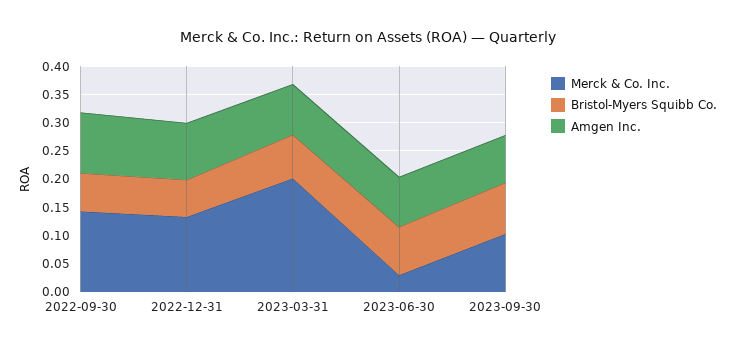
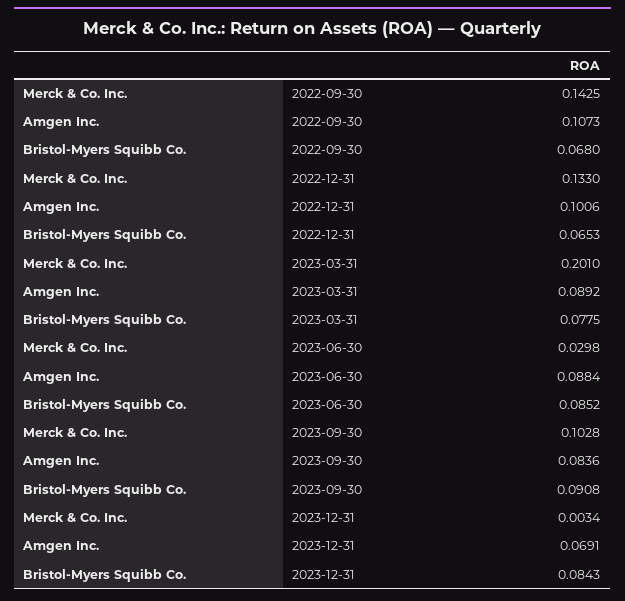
Merck & Co. Inc., 2023-12-31: none -> 0.0034
Amgen Inc., 2023-12-31: none -> 0.0691
Bristol-Myers Squibb Co., 2023-12-31: none -> 0.0843

